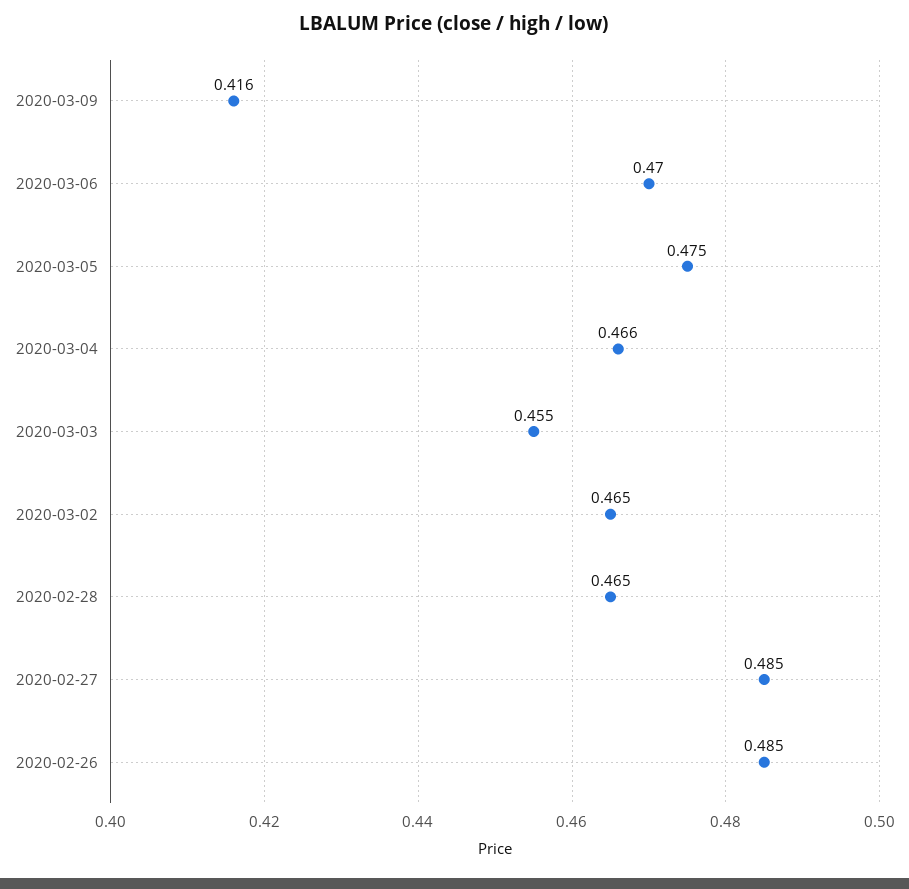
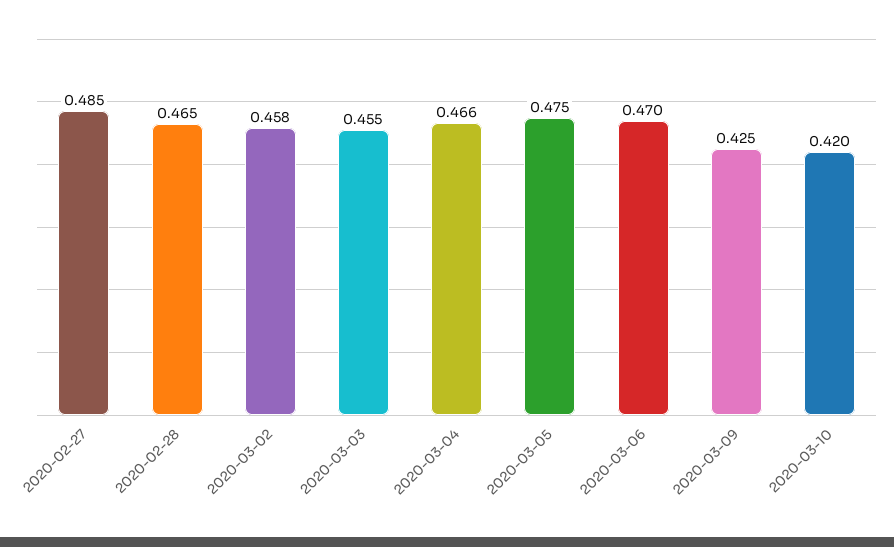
2020-03-09: 0.416 -> 0.425
2020-03-02: 0.465 -> 0.458
2020-02-26: 0.485 -> none
2020-03-10: none -> 0.42

